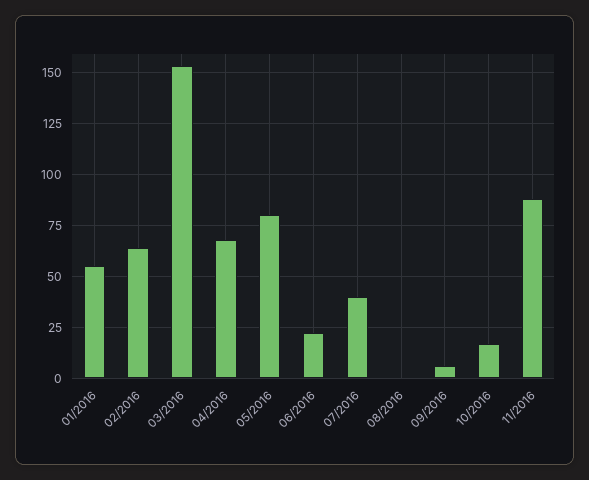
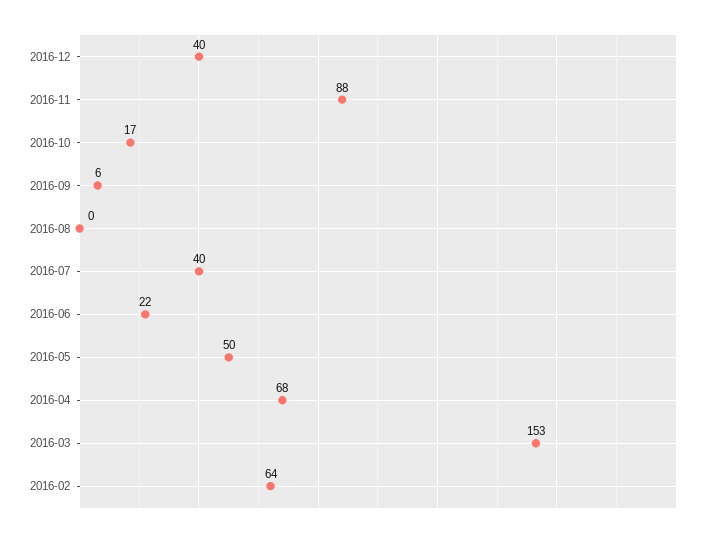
01/2016: 55 -> none
05/2016: 80 -> 50
2016-12: none -> 40

